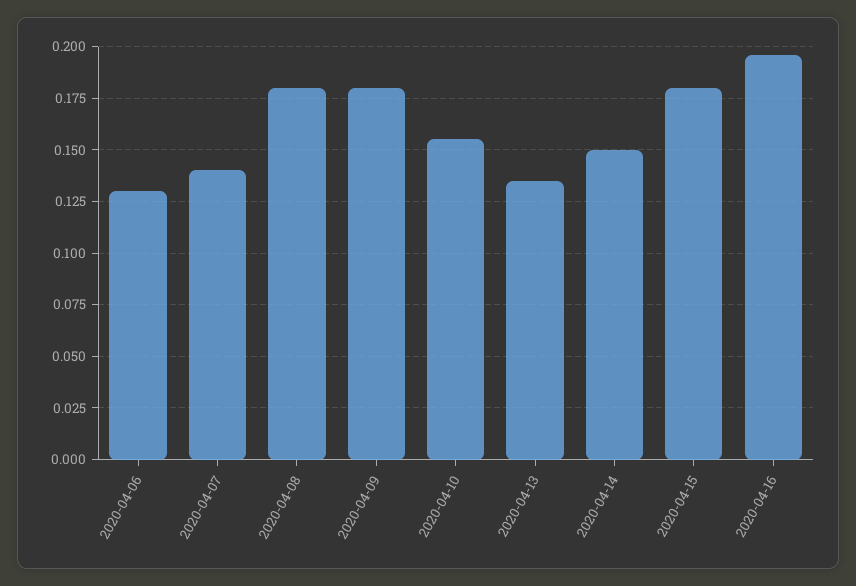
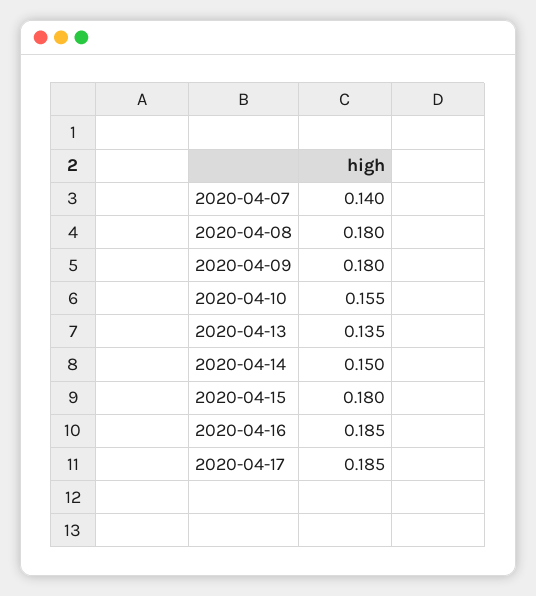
2020-04-06: 0.13 -> none
2020-04-16: 0.195 -> 0.185
2020-04-17: none -> 0.185

